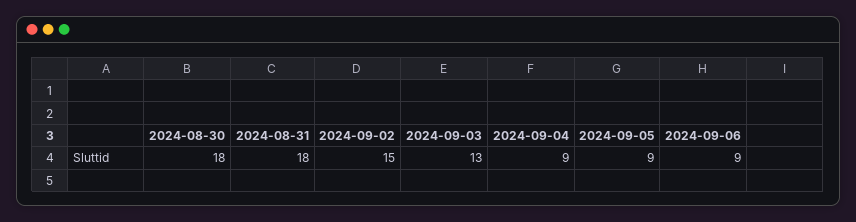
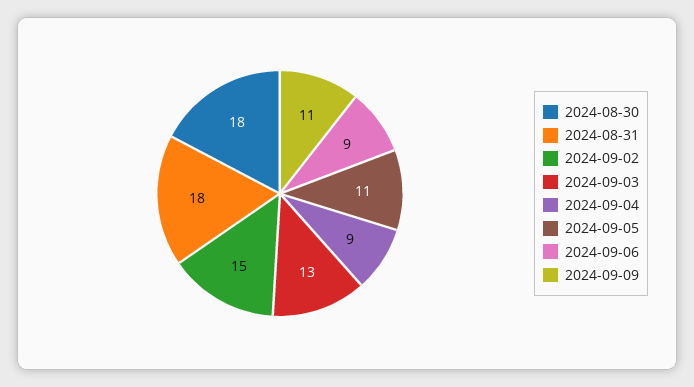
2024-09-05: 9 -> 11
2024-09-09: none -> 11

